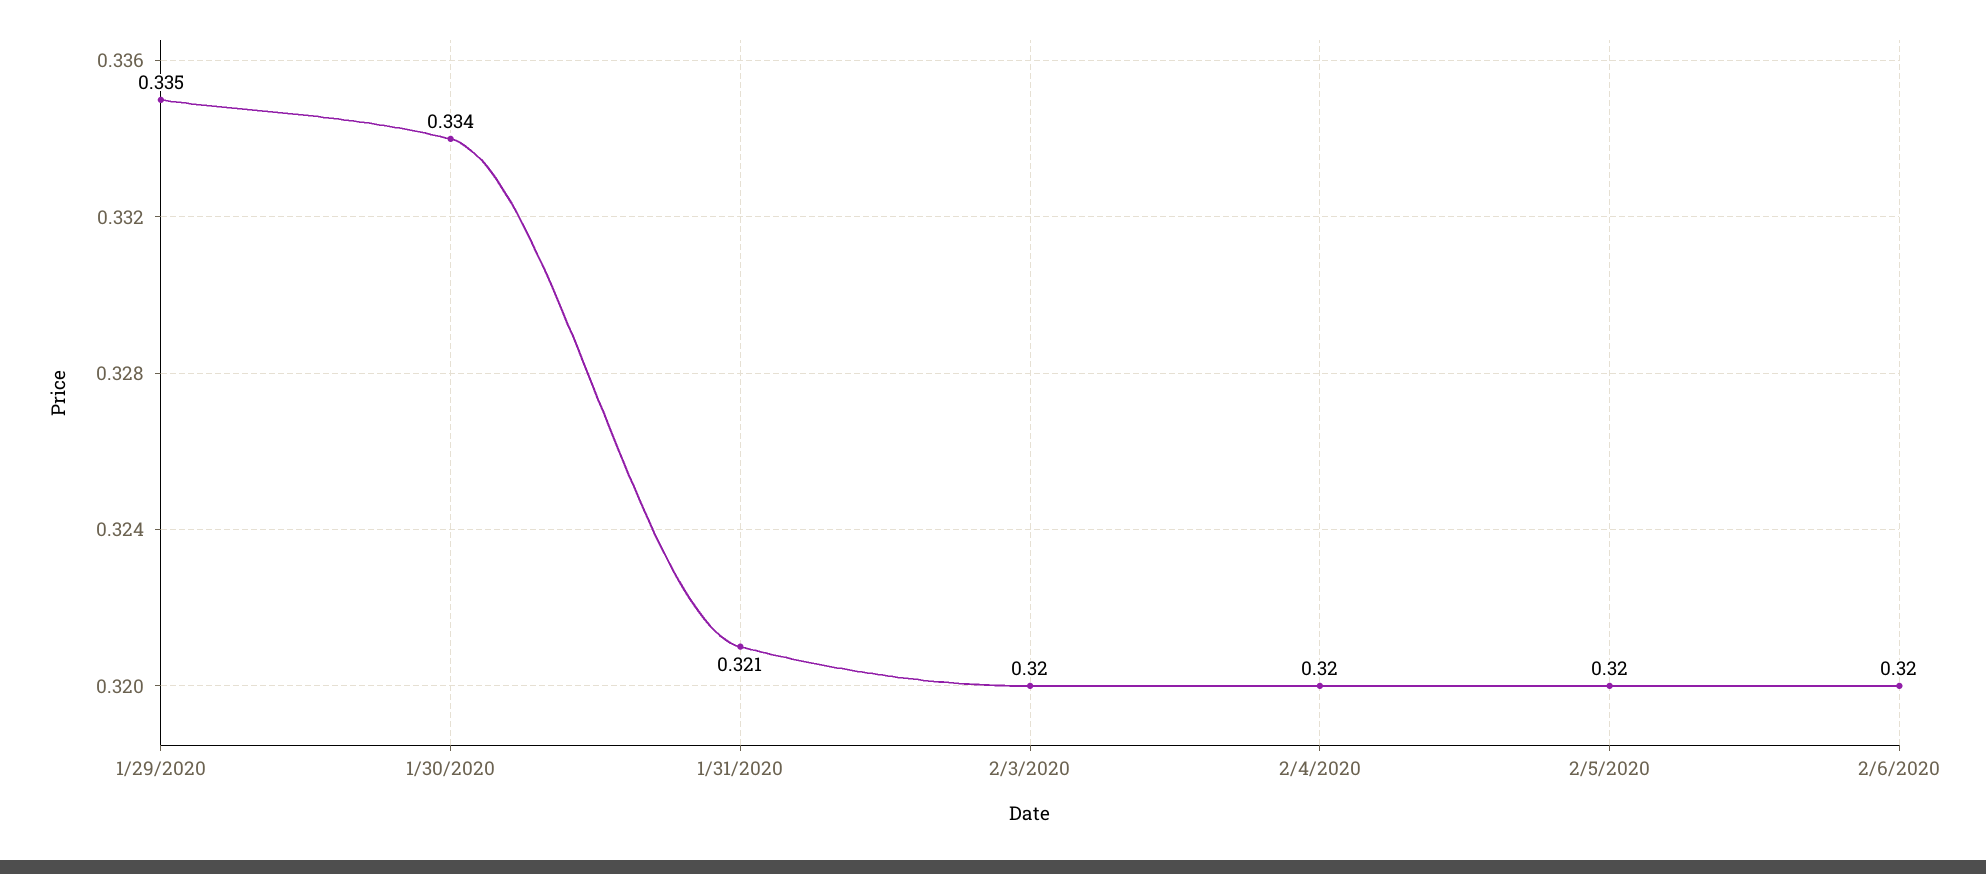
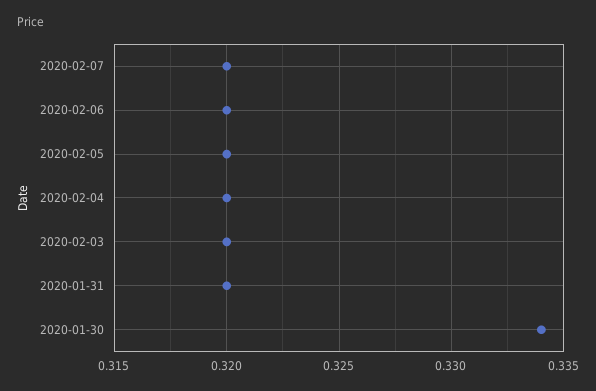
1/29/2020: 0.335 -> none
1/31/2020: 0.321 -> 0.32
2020-02-07: none -> 0.32

